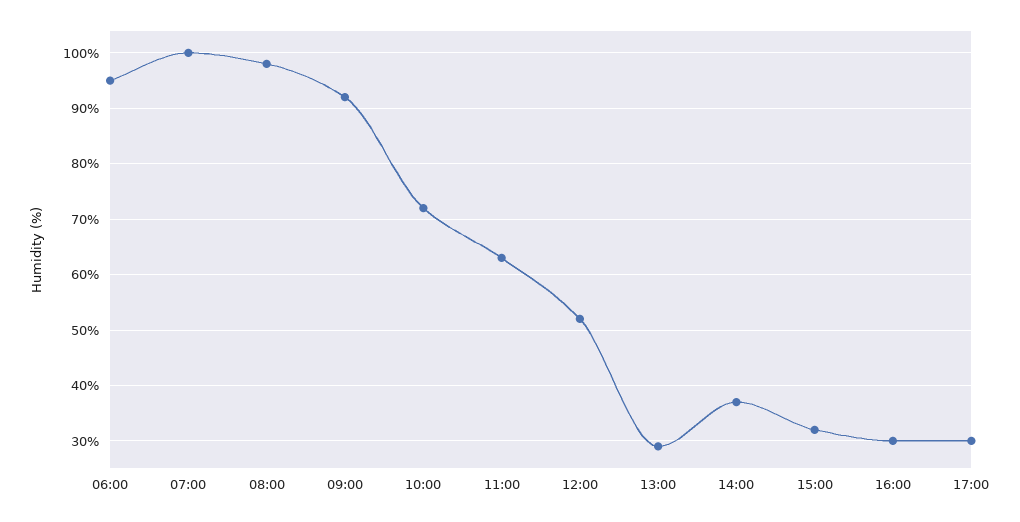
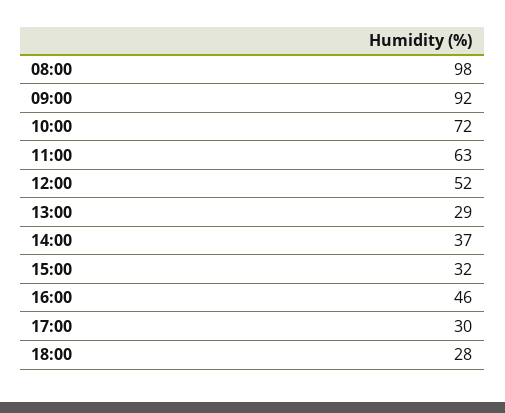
06:00: 95 -> none
07:00: 100 -> none
16:00: 30 -> 46
18:00: none -> 28

